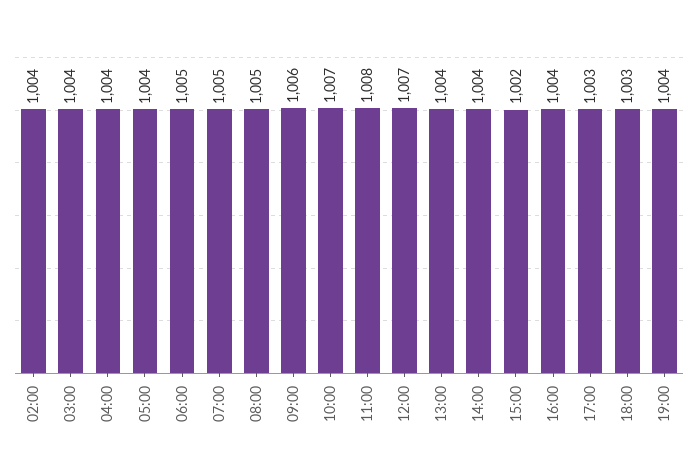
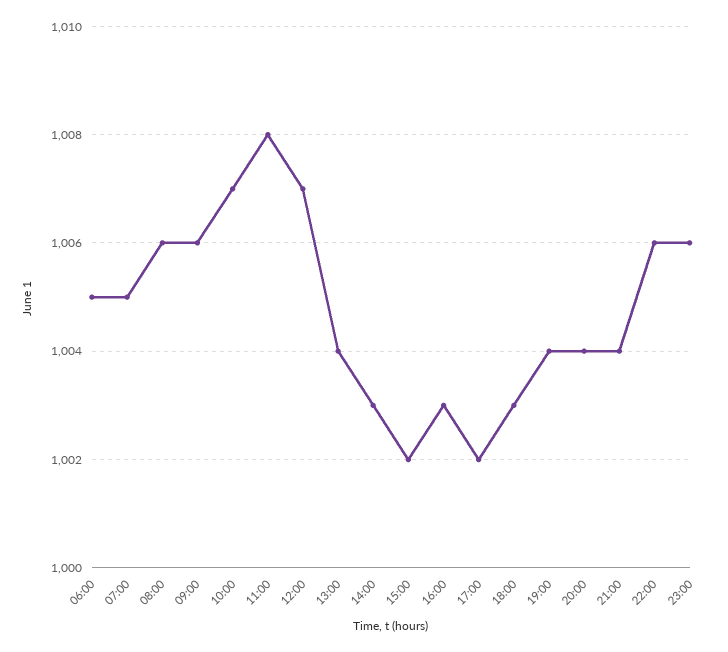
02:00: 1004 -> none
03:00: 1004 -> none
04:00: 1004 -> none
05:00: 1004 -> none
08:00: 1005 -> 1006
14:00: 1004 -> 1003
16:00: 1004 -> 1003
17:00: 1003 -> 1002
20:00: none -> 1004
21:00: none -> 1004
22:00: none -> 1006
23:00: none -> 1006

